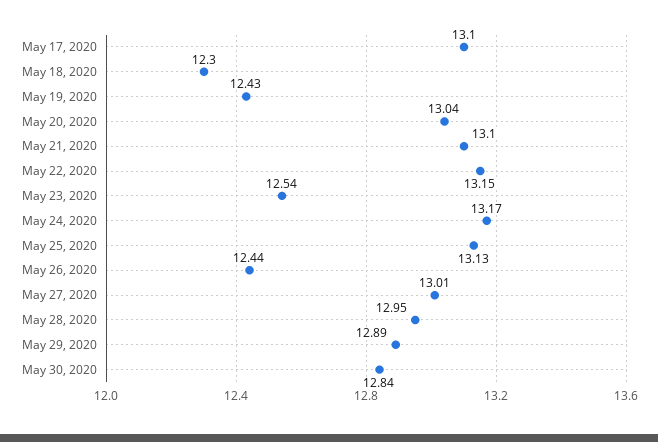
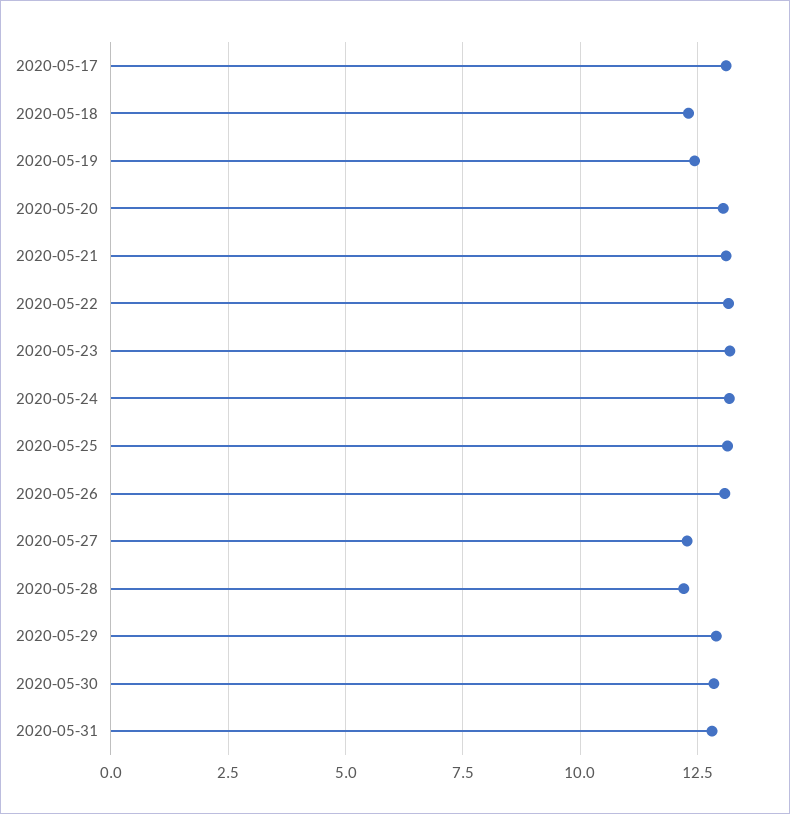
May 23, 2020: 12.54 -> 13.25
May 26, 2020: 12.44 -> 13
May 27, 2020: 13.01 -> 12.25
May 28, 2020: 12.95 -> 12.25
2020-05-31: none -> 12.75

